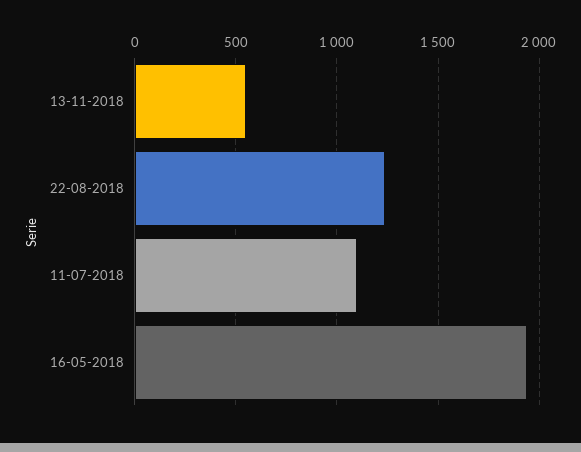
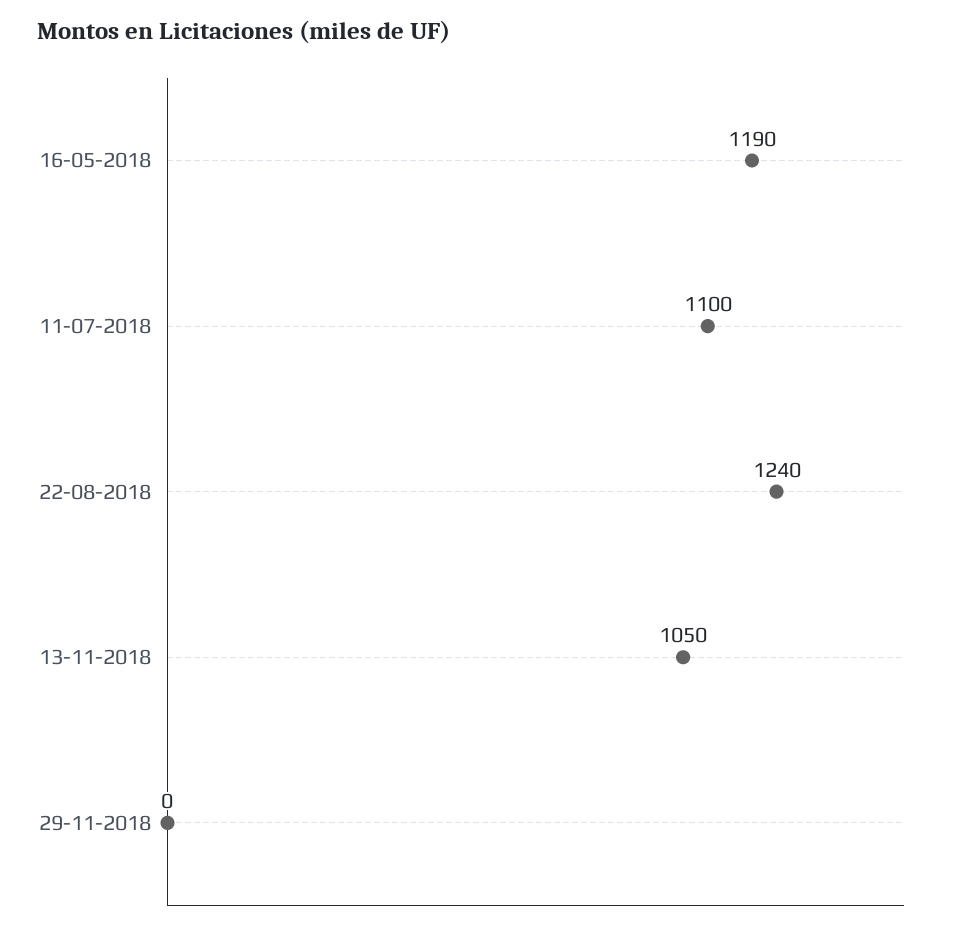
13-11-2018: 550 -> 1050
16-05-2018: 1950 -> 1190
29-11-2018: none -> 0

